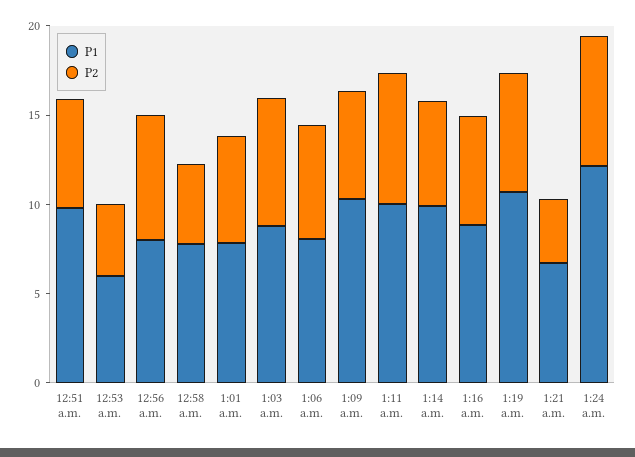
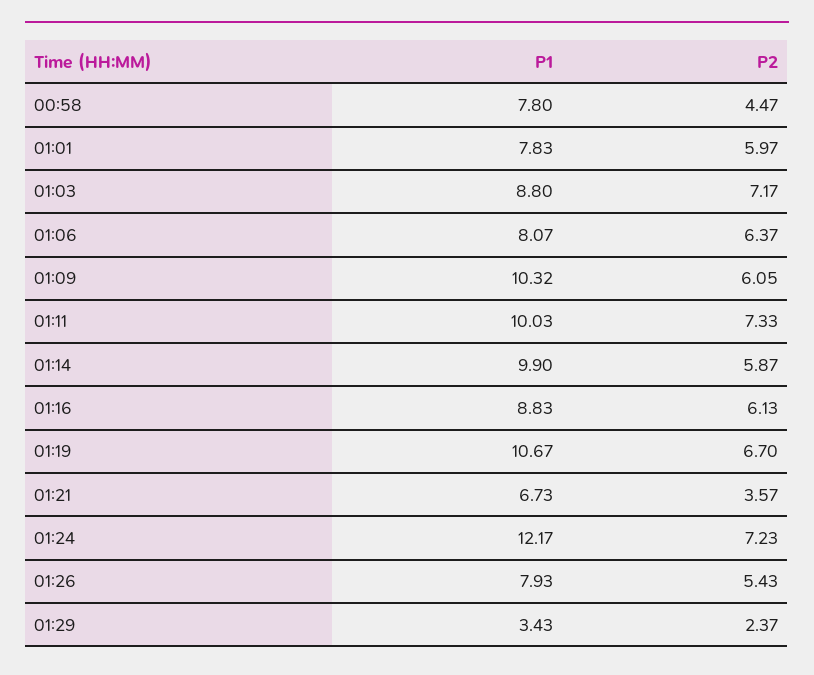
P1, 12:51 a.m.: 10 -> none
P2, 12:51 a.m.: 6 -> none
P1, 12:53 a.m.: 6 -> none
P2, 12:53 a.m.: 4 -> none
P1, 12:56 a.m.: 8 -> none
P2, 12:56 a.m.: 7 -> none
P1, 01:26: none -> 7.93
P2, 01:26: none -> 5.43
P1, 01:29: none -> 3.43
P2, 01:29: none -> 2.37

